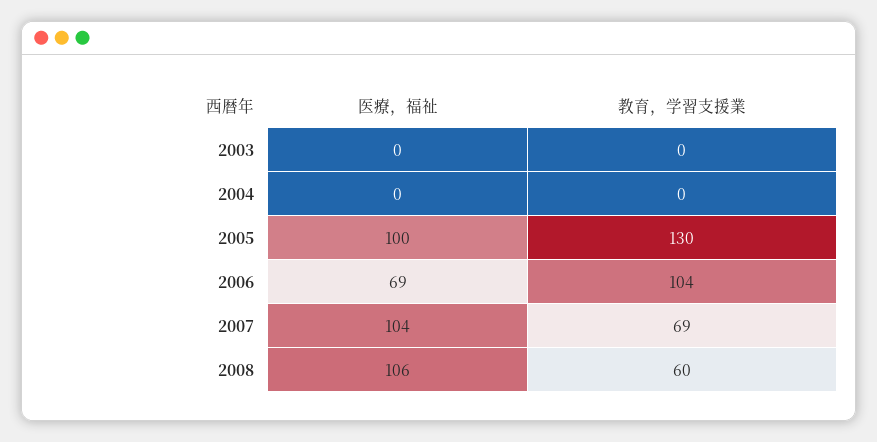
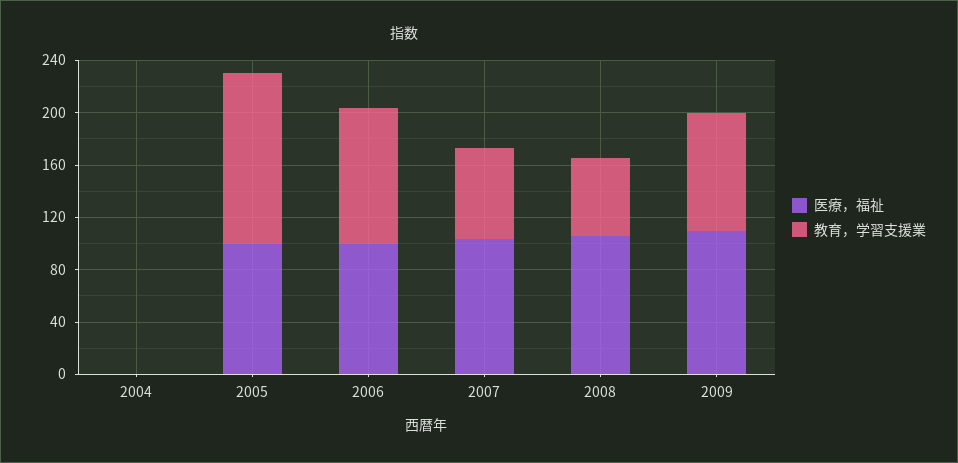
医療，福祉, 2003: 0 -> none
教育，学習支援業, 2003: 0 -> none
医療，福祉, 2006: 69 -> 100
医療，福祉, 2009: none -> 110
教育，学習支援業, 2009: none -> 90

